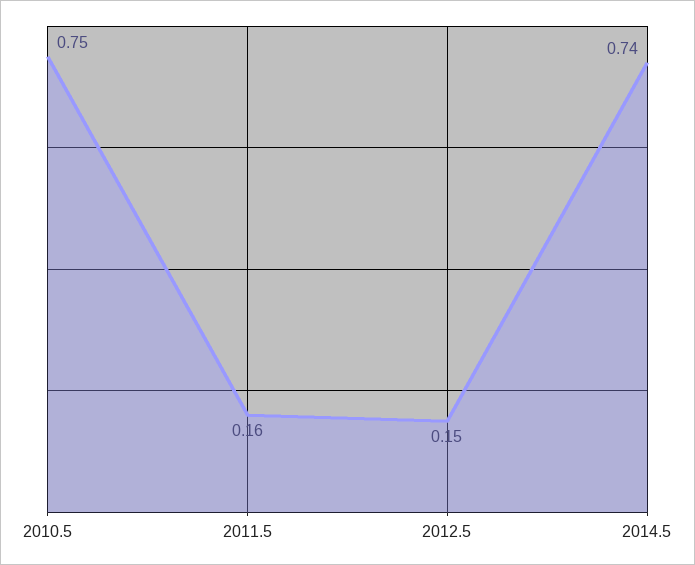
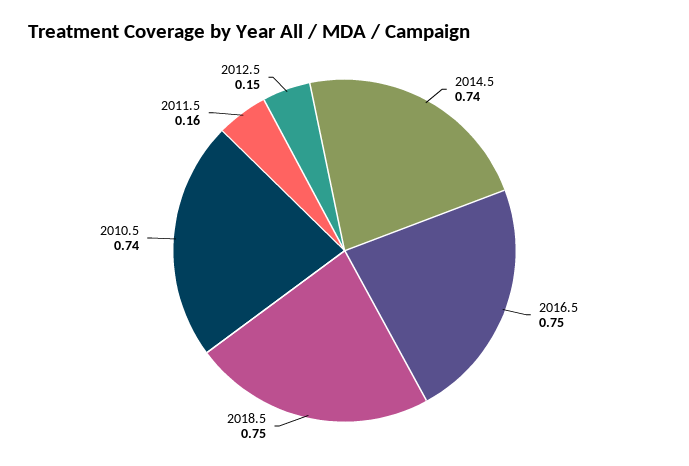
2010.5: 0.75 -> 0.74
2016.5: none -> 0.75
2018.5: none -> 0.75

